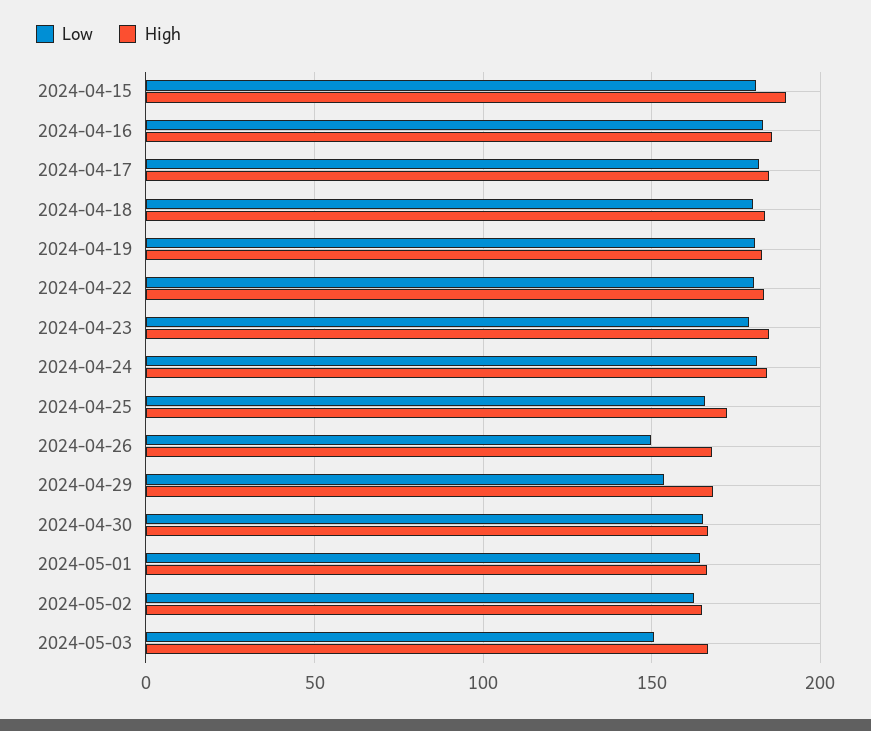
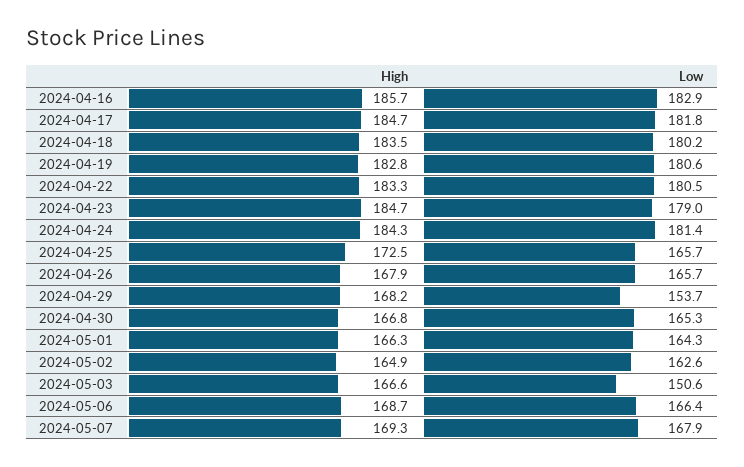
Low, 2024-04-15: 180 -> none
High, 2024-04-15: 190 -> none
Low, 2024-04-26: 150 -> 165.7
High, 2024-05-06: none -> 168.7
Low, 2024-05-06: none -> 166.4
High, 2024-05-07: none -> 169.3
Low, 2024-05-07: none -> 167.9

